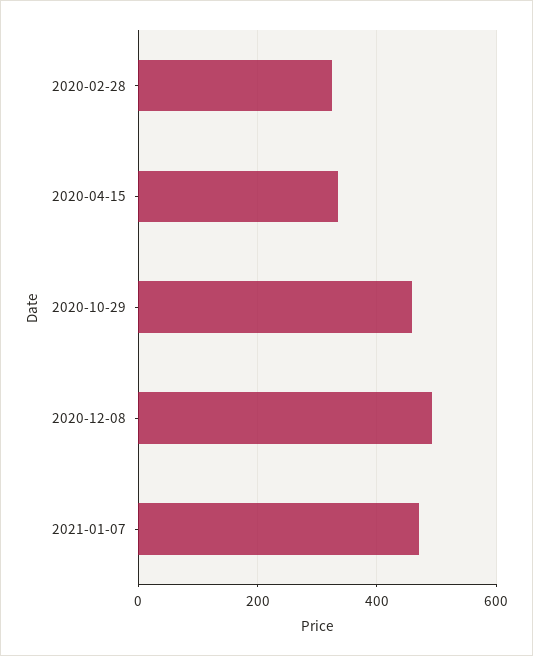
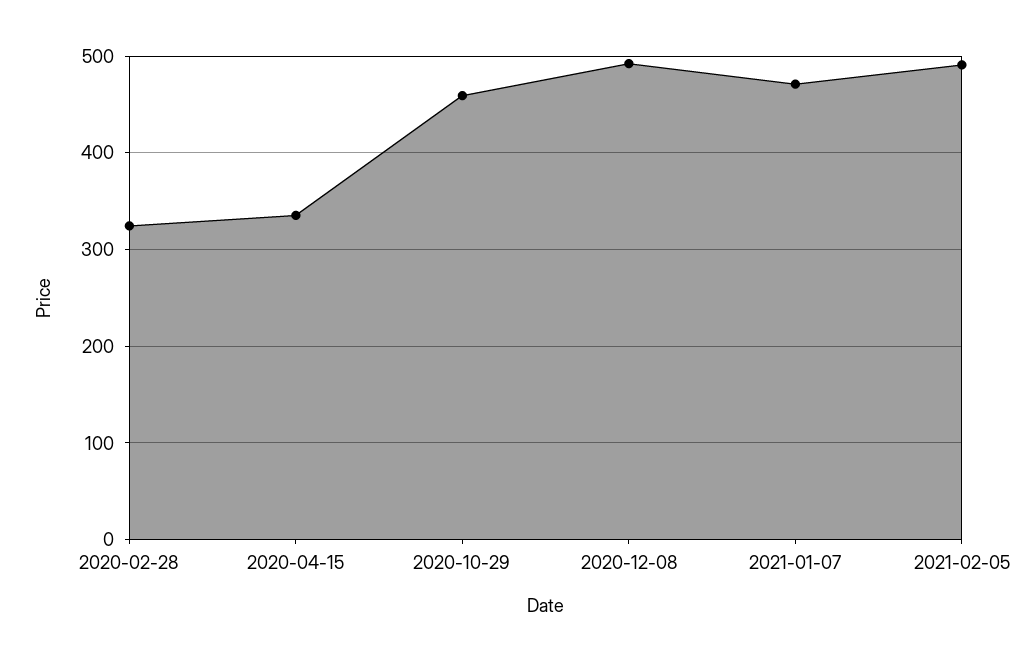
2021-02-05: none -> 490

